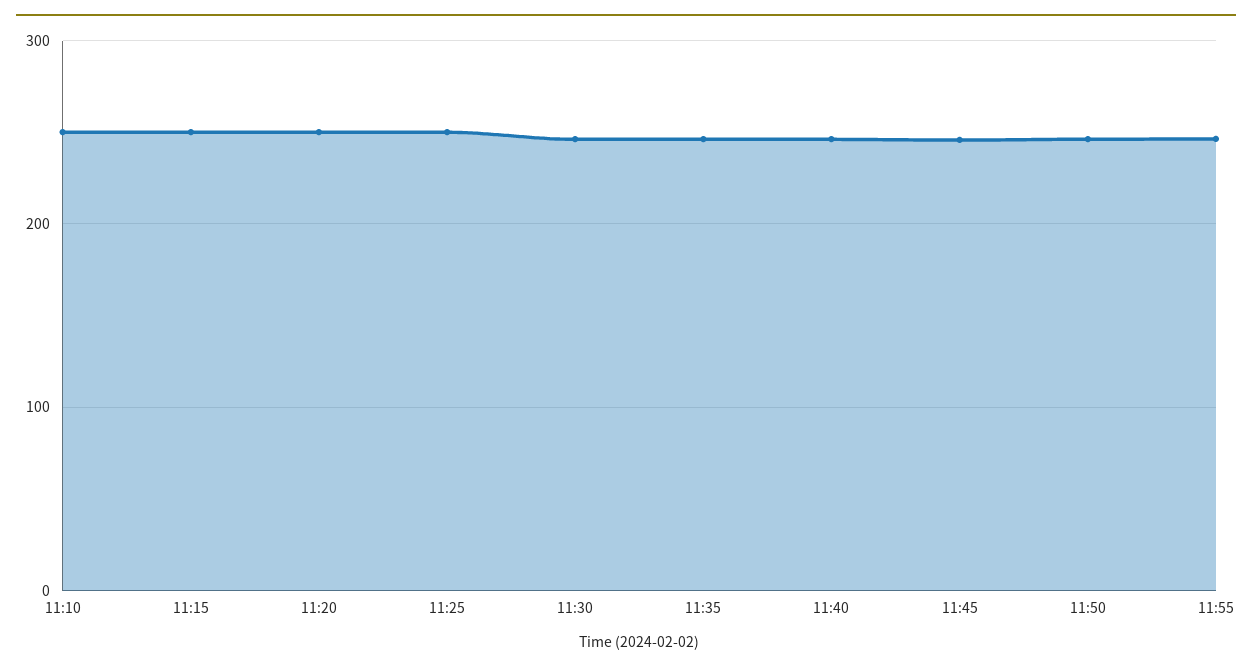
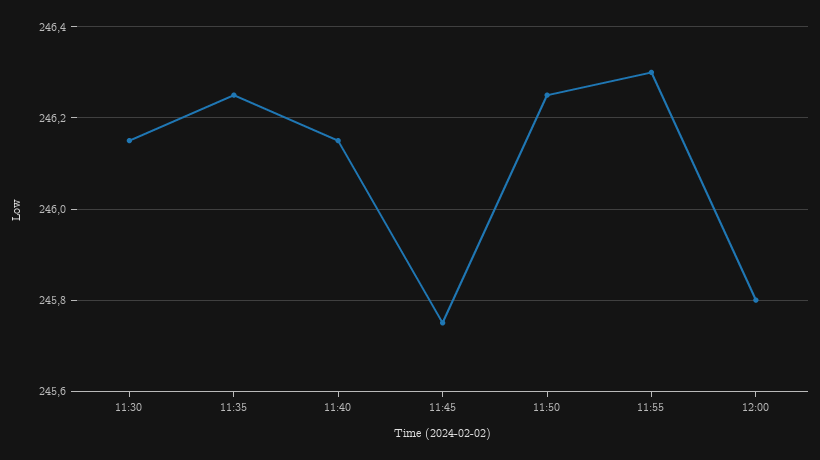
11:10: 250 -> none
11:15: 250 -> none
11:20: 250 -> none
11:25: 250 -> none
12:00: none -> 245.8

